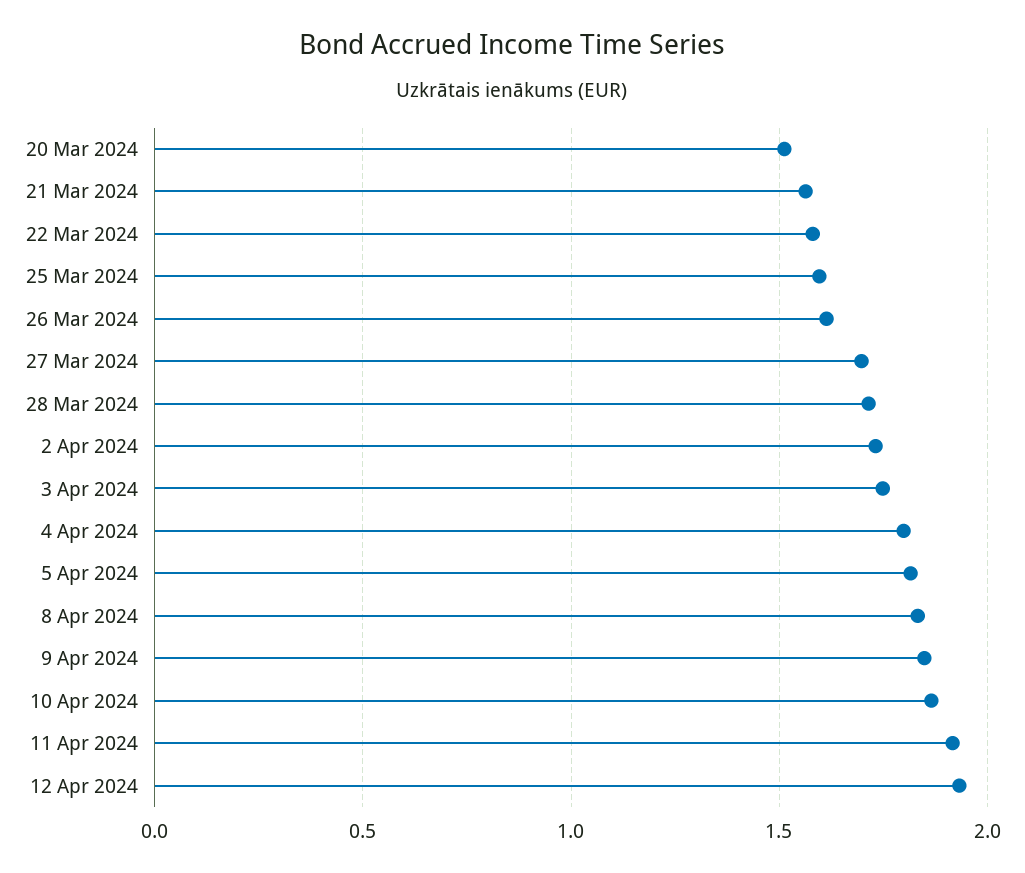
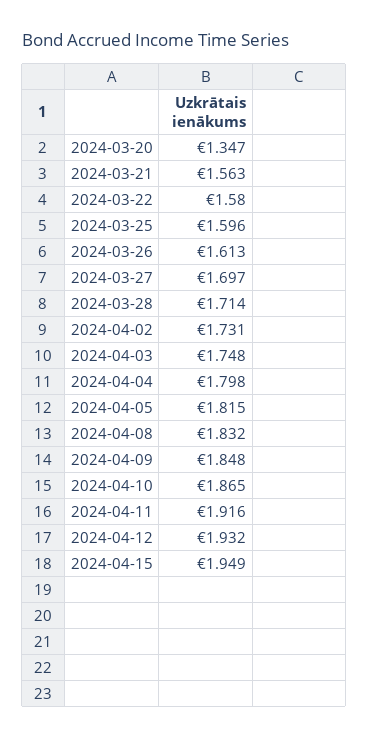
20 Mar 2024: 1.5 -> 1.347
2024-04-15: none -> 1.949

